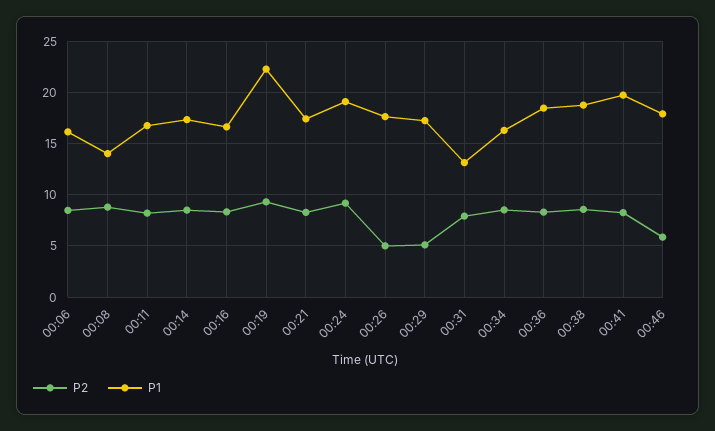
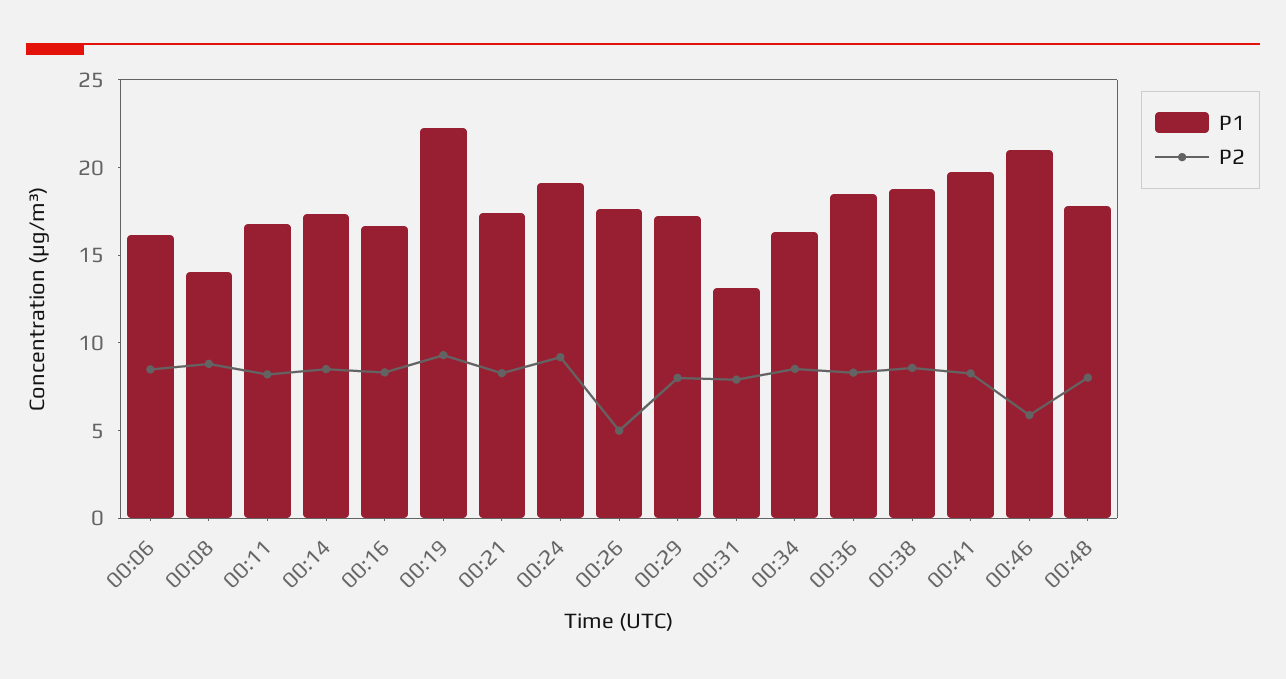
P2, 00:29: 5 -> 8
P1, 00:46: 18 -> 21
P1, 00:48: none -> 18
P2, 00:48: none -> 8

